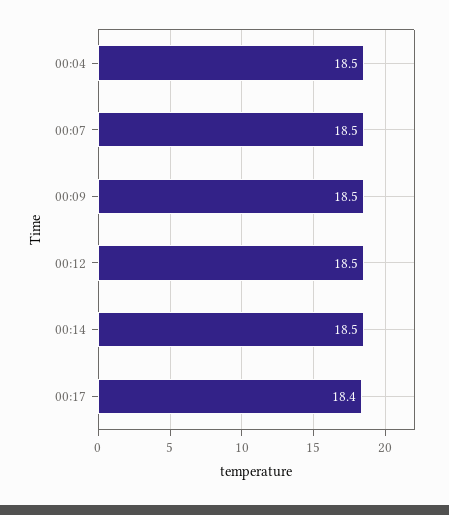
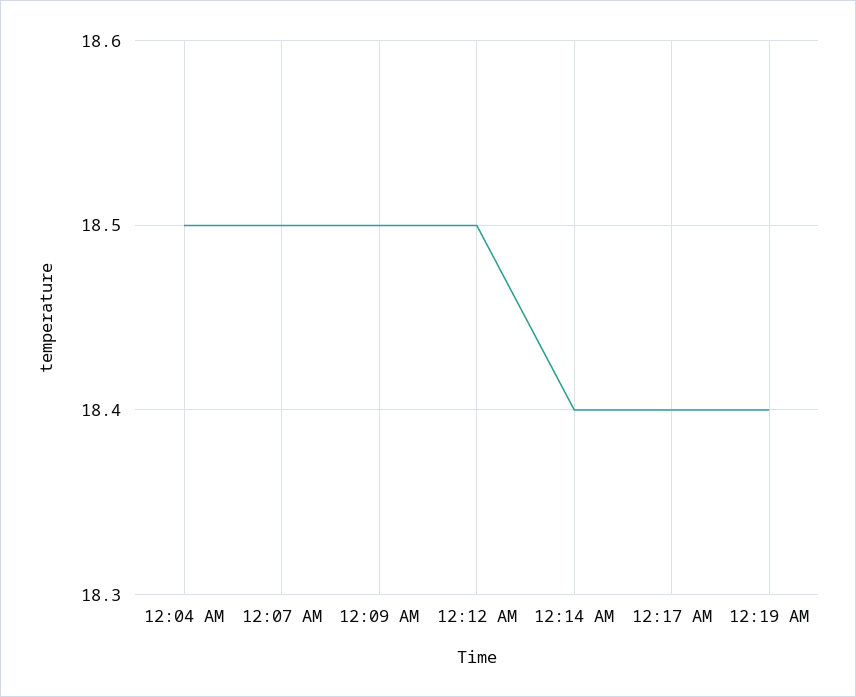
00:14: 18.5 -> 18.4
12:19 AM: none -> 18.4

